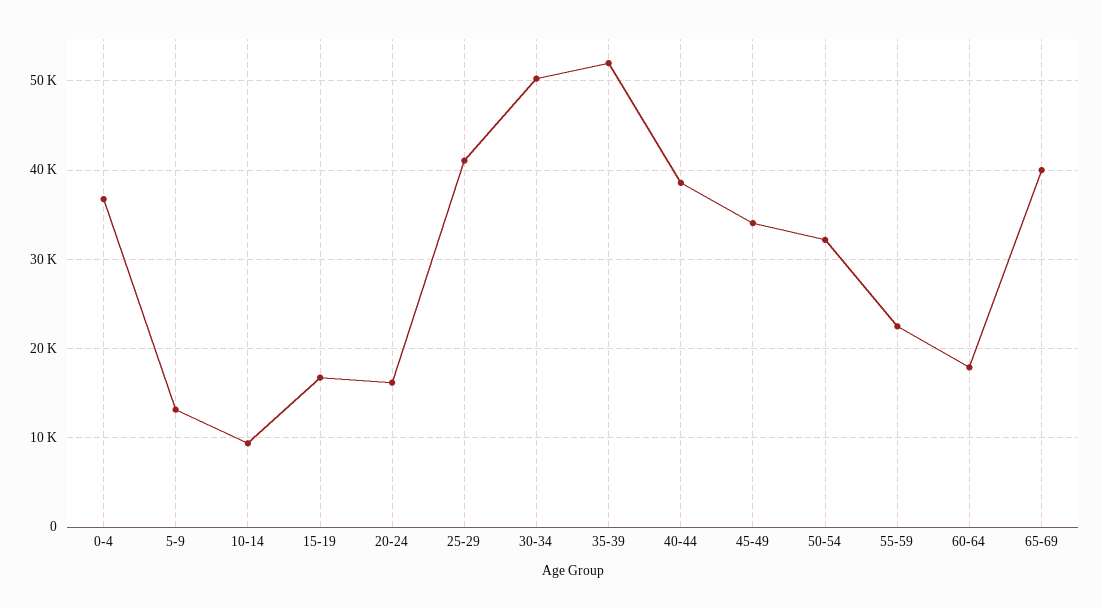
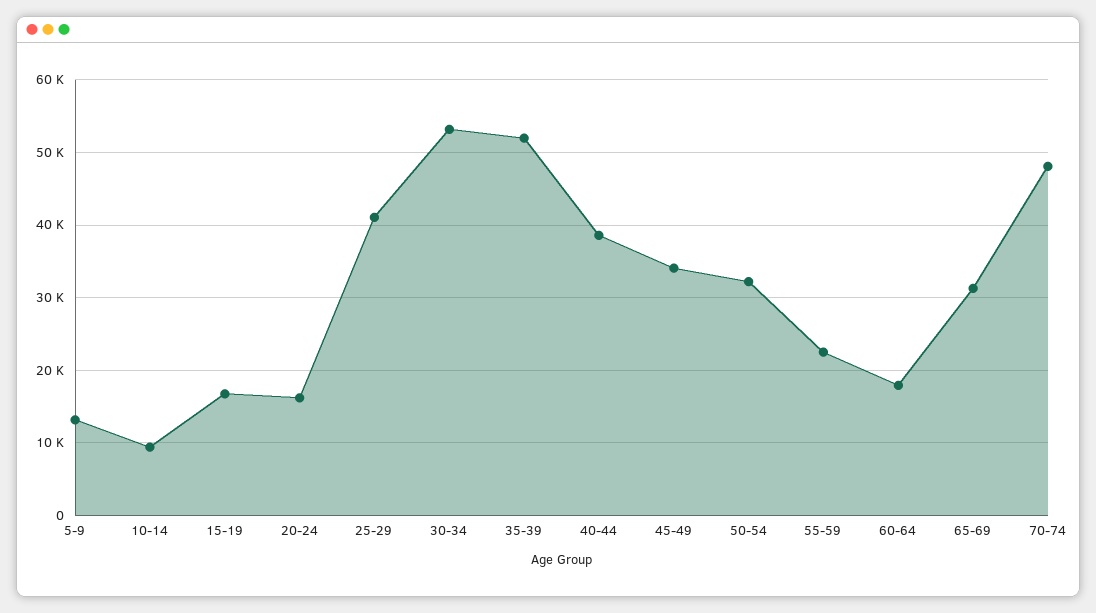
0-4: 37000 -> none
30-34: 50000 -> 53000
65-69: 40000 -> 31000
70-74: none -> 48000

